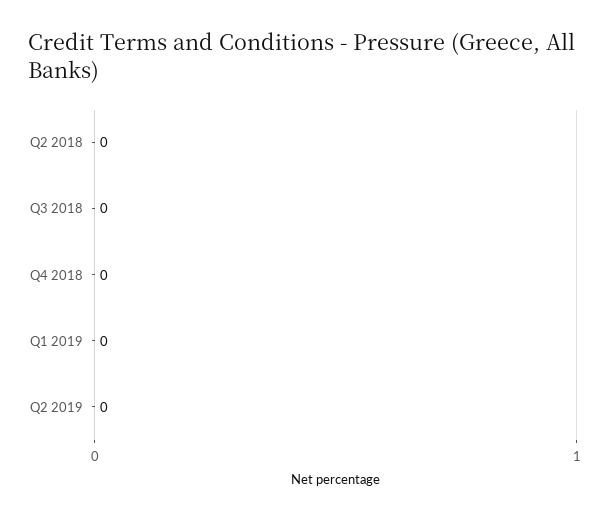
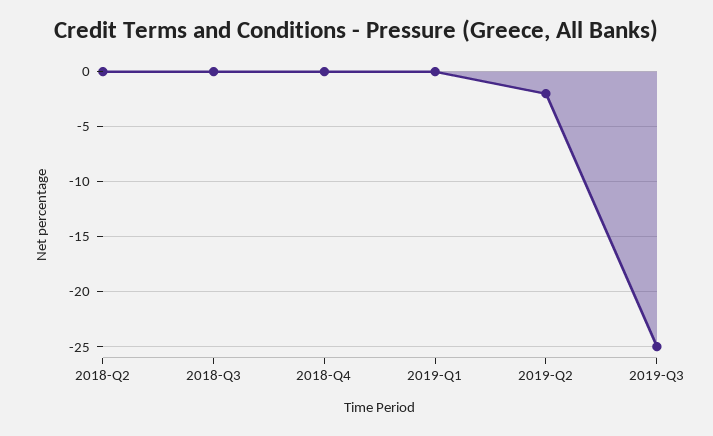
Q2 2019: 0 -> -2
2019-Q3: none -> -25

